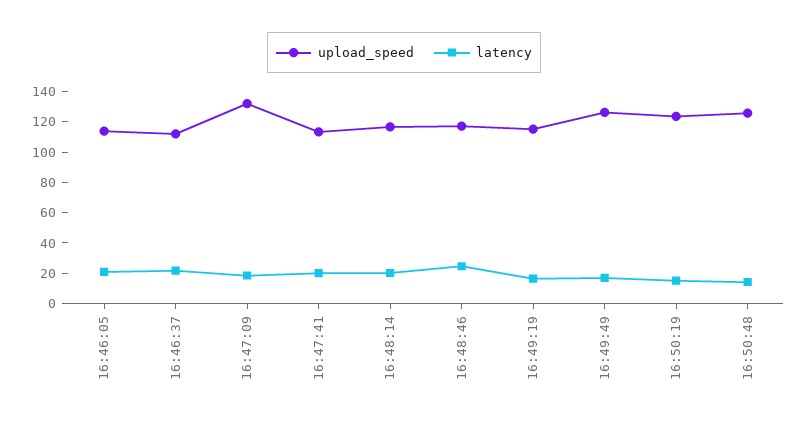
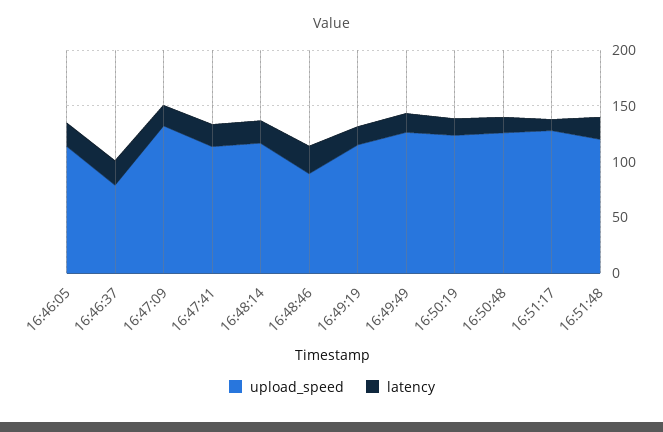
upload_speed, 16:46:37: 110 -> 80
upload_speed, 16:48:46: 120 -> 90
upload_speed, 16:51:17: none -> 130
latency, 16:51:17: none -> 10
upload_speed, 16:51:48: none -> 120
latency, 16:51:48: none -> 20

